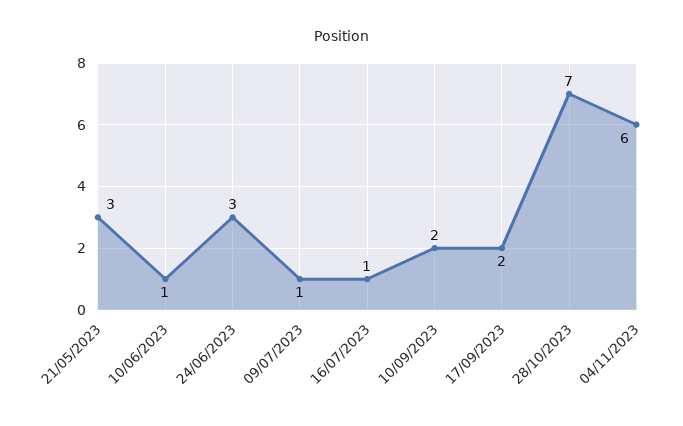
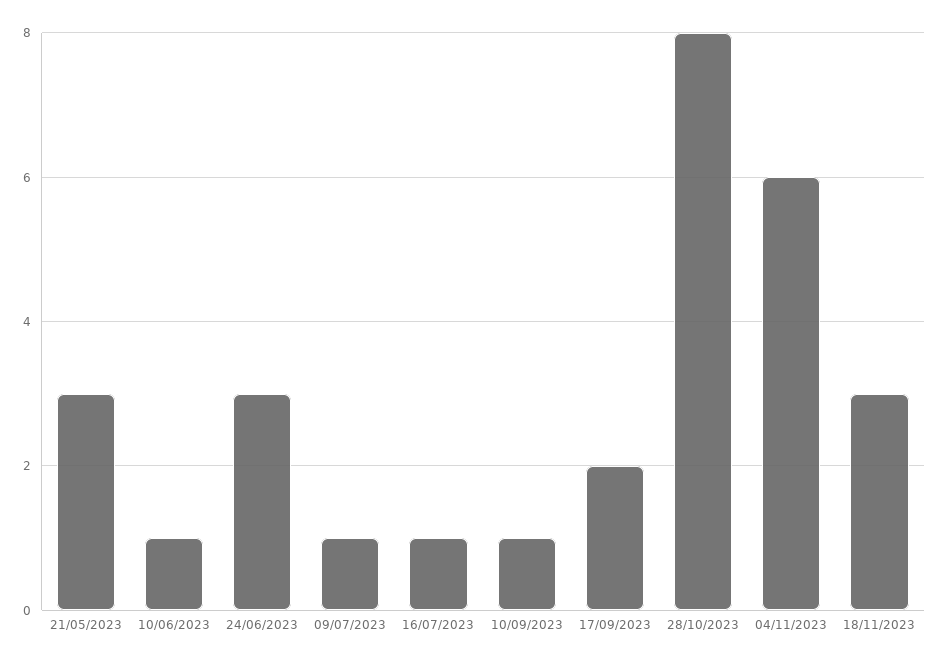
10/09/2023: 2 -> 1
28/10/2023: 7 -> 8
18/11/2023: none -> 3

